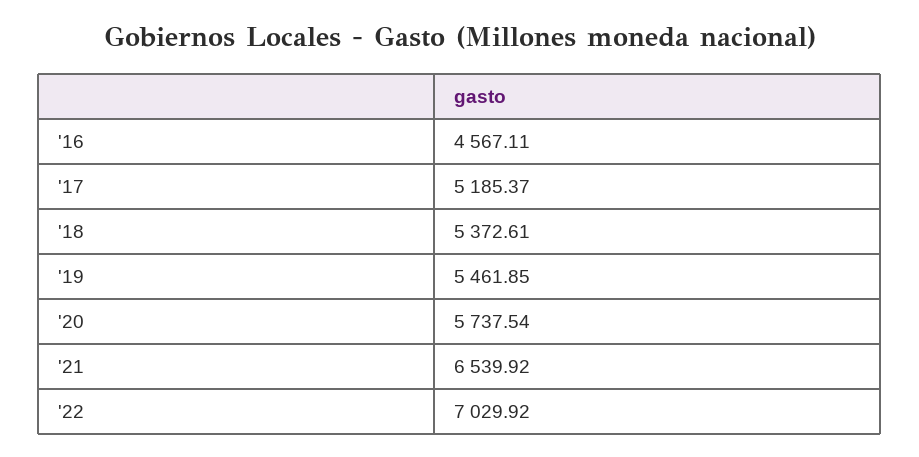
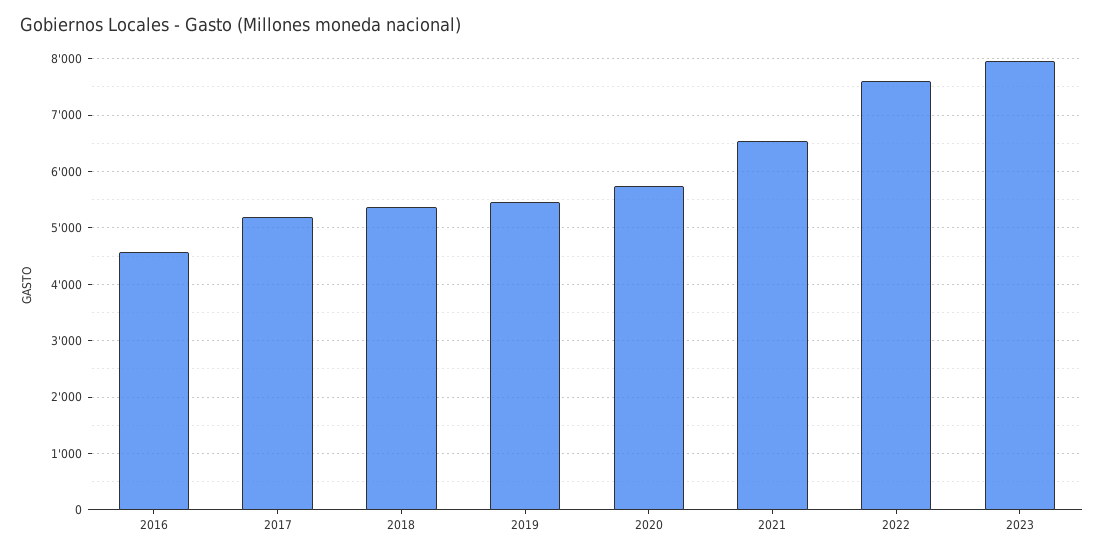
'22: 7029.92 -> 7600
2023: none -> 8000

